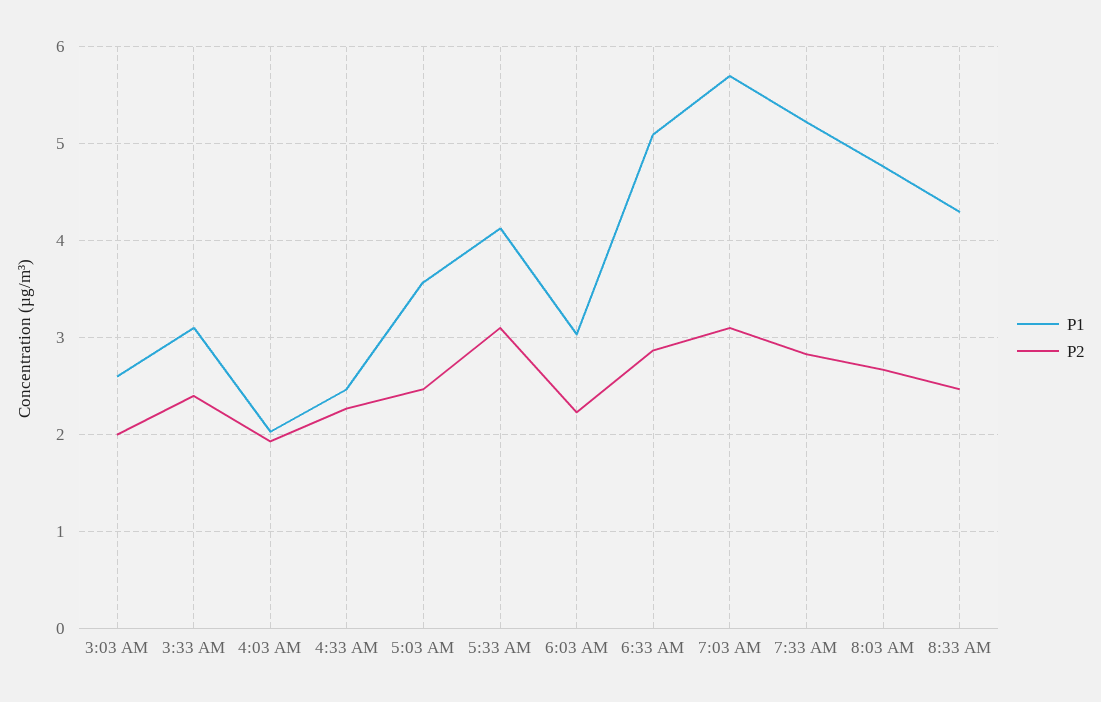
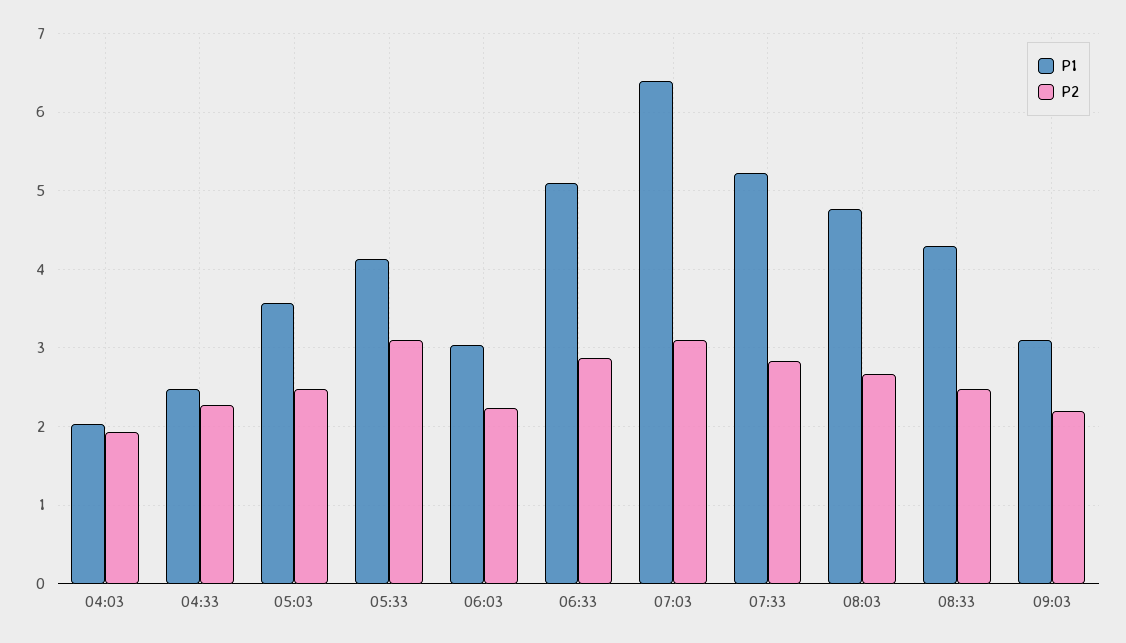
P1, 3:03 AM: 2.6 -> none
P2, 3:03 AM: 2 -> none
P1, 3:33 AM: 3.1 -> none
P2, 3:33 AM: 2.4 -> none
P1, 7:03 AM: 5.7 -> 6.4
P1, 09:03: none -> 3.1
P2, 09:03: none -> 2.2

